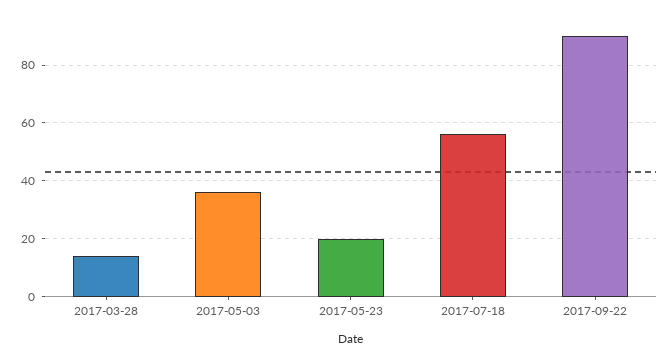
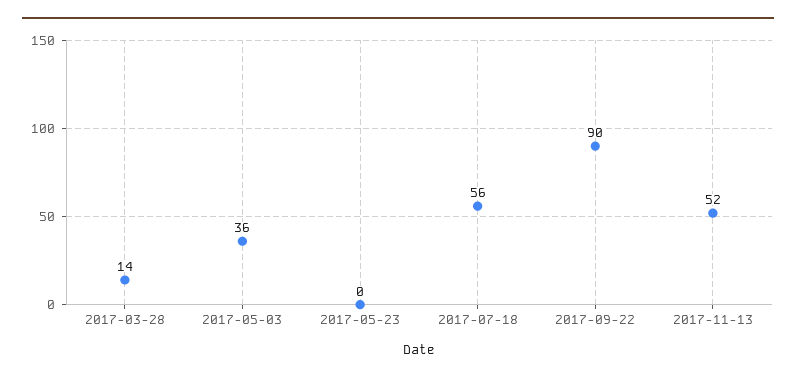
2017-05-23: 20 -> 0
2017-11-13: none -> 52

